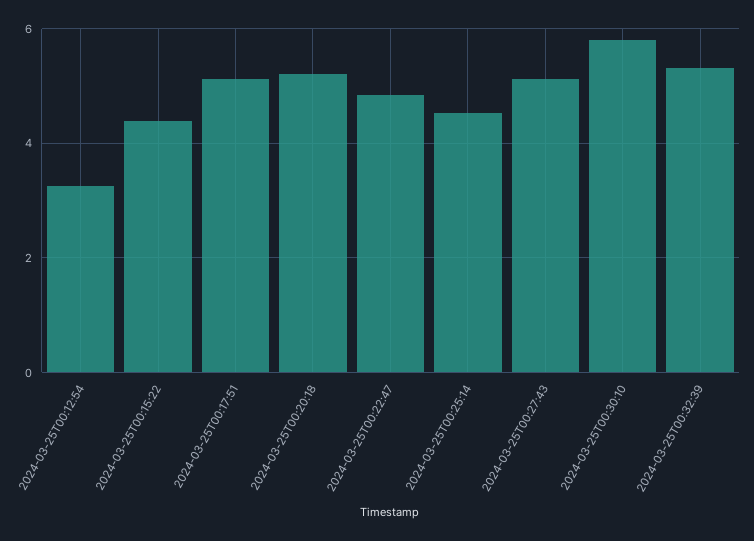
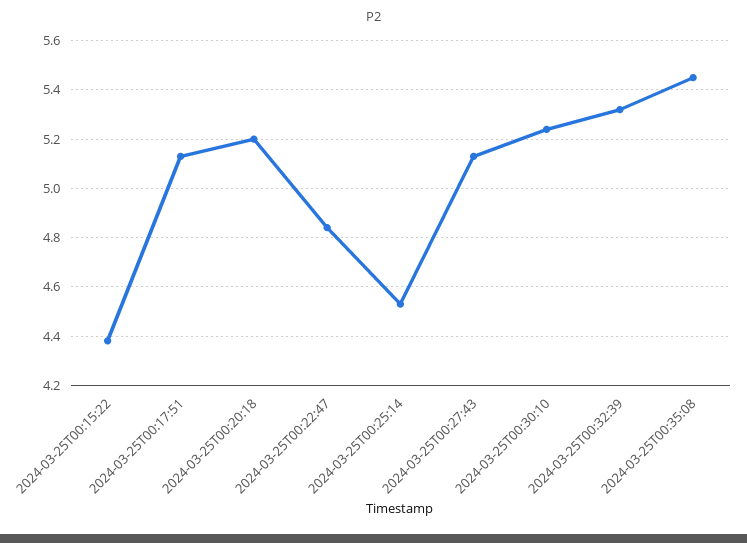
2024-03-25T00:12:54: 3.2 -> none
2024-03-25T00:30:10: 5.8 -> 5.25
2024-03-25T00:35:08: none -> 5.45

